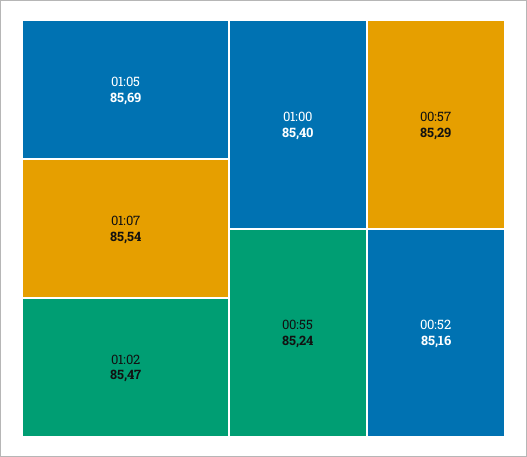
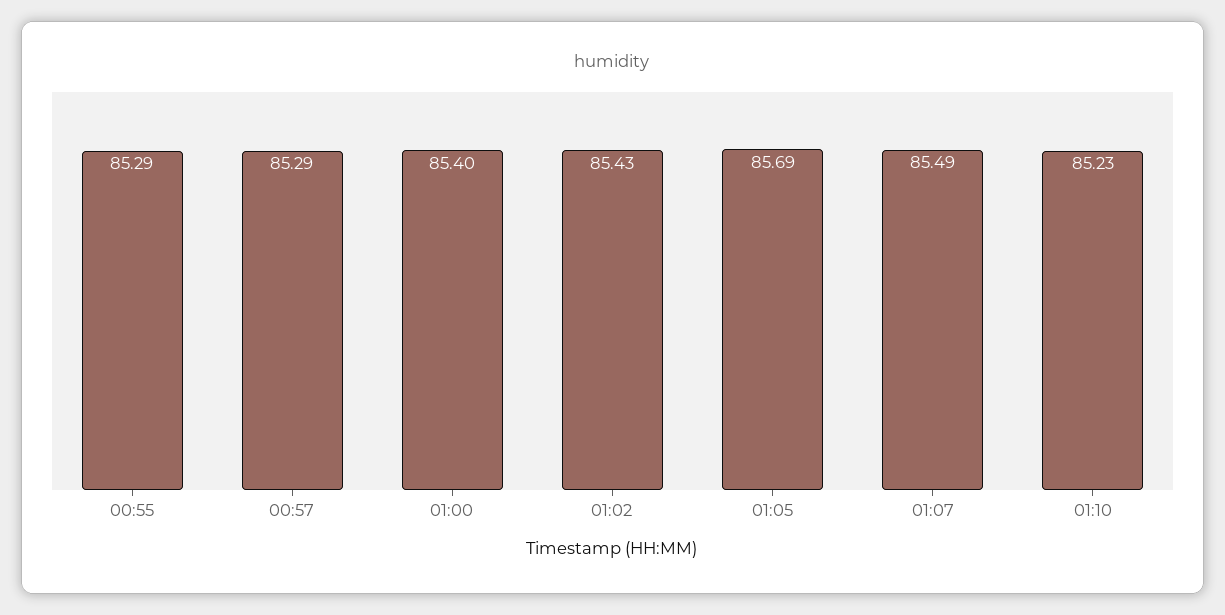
01:07: 85.54 -> 85.49
01:02: 85.47 -> 85.43
00:55: 85.24 -> 85.29
00:52: 85.16 -> none
01:10: none -> 85.23

